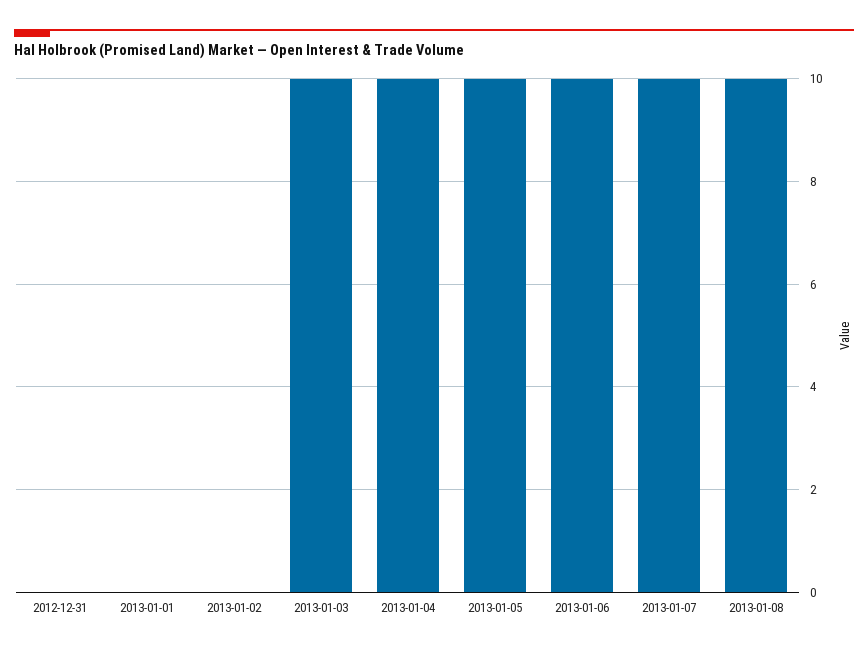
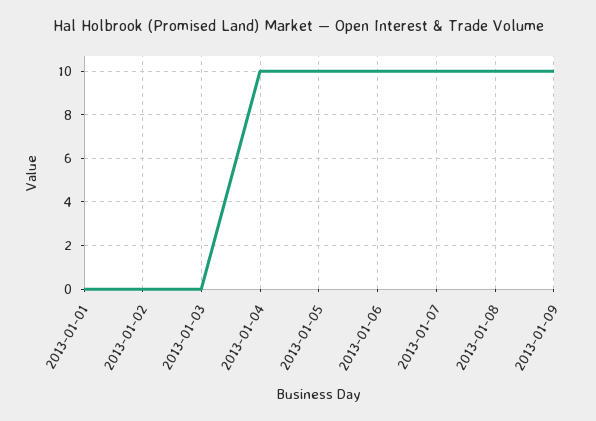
2012-12-31: 0 -> none
2013-01-03: 10 -> 0
2013-01-09: none -> 10

